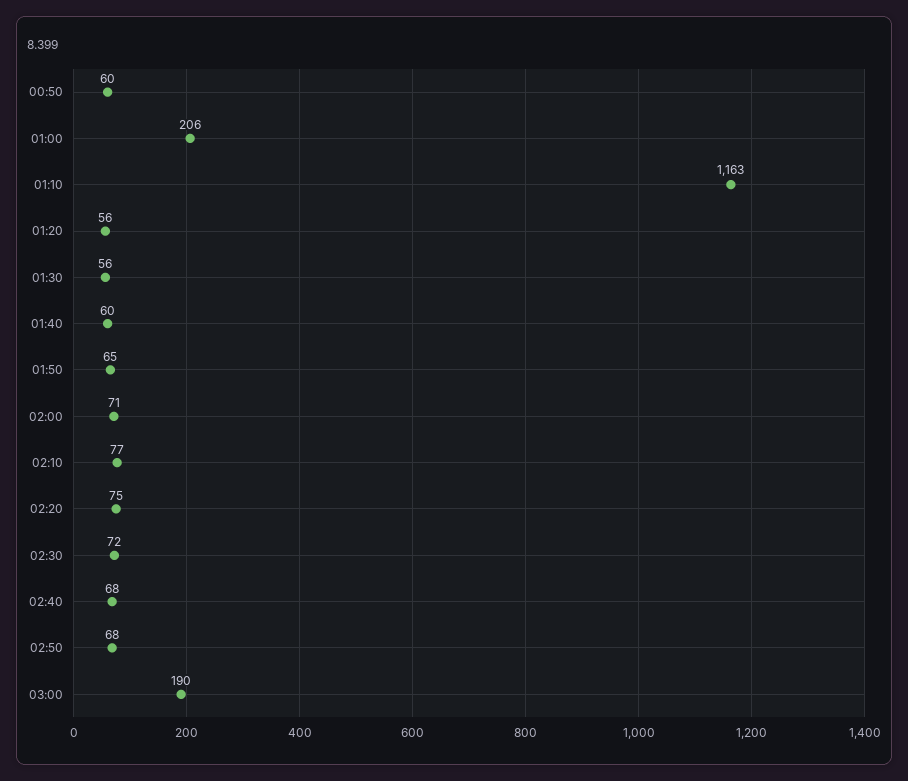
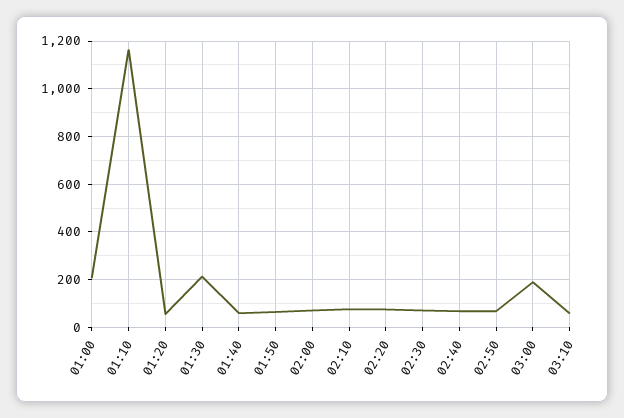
00:50: 60 -> none
01:30: 56 -> 200
03:10: none -> 50

